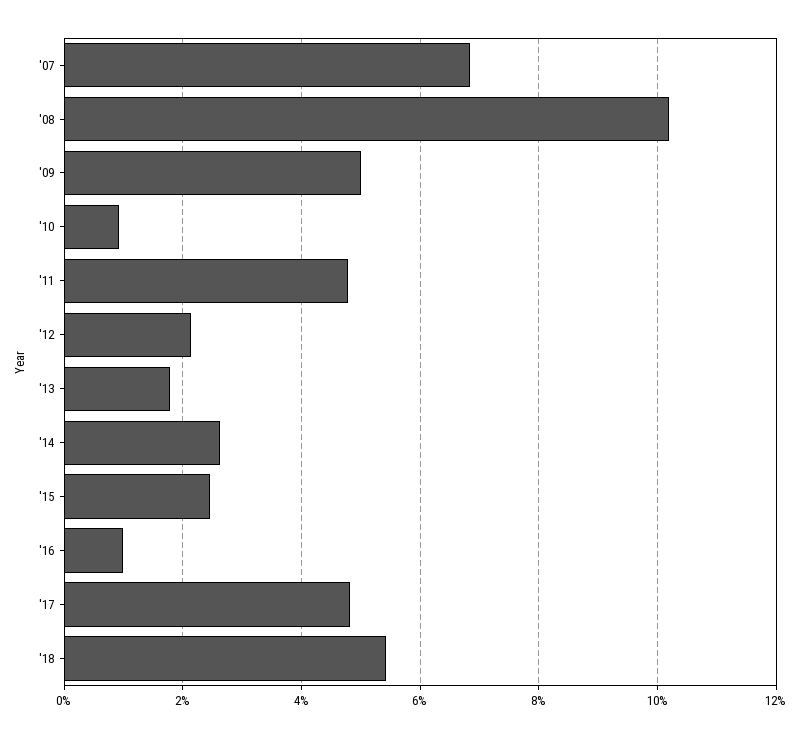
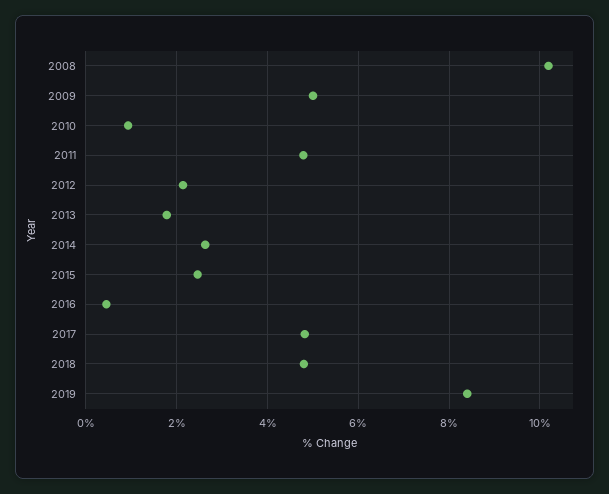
'07: 6.8 -> none
'16: 1 -> 0.4
'18: 5.4 -> 4.8
2019: none -> 8.4

